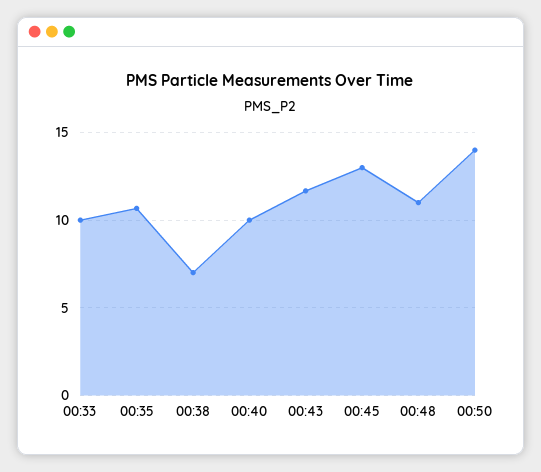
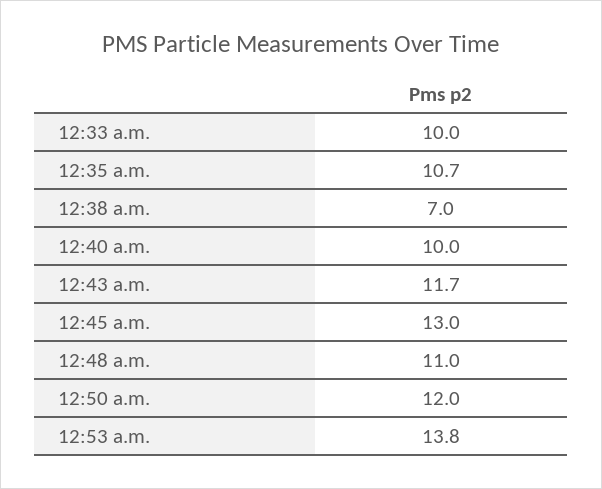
00:50: 14 -> 12
12:53 a.m.: none -> 13.8

